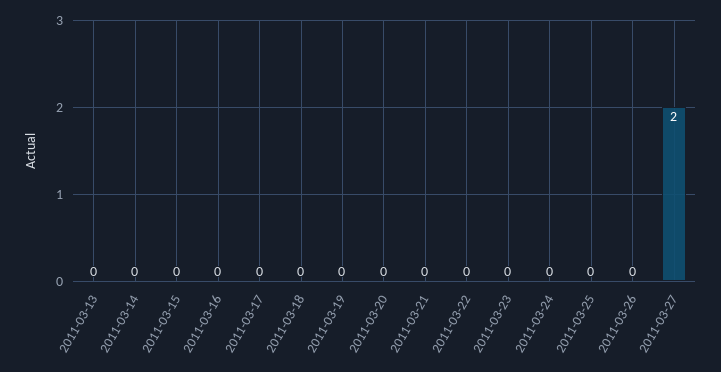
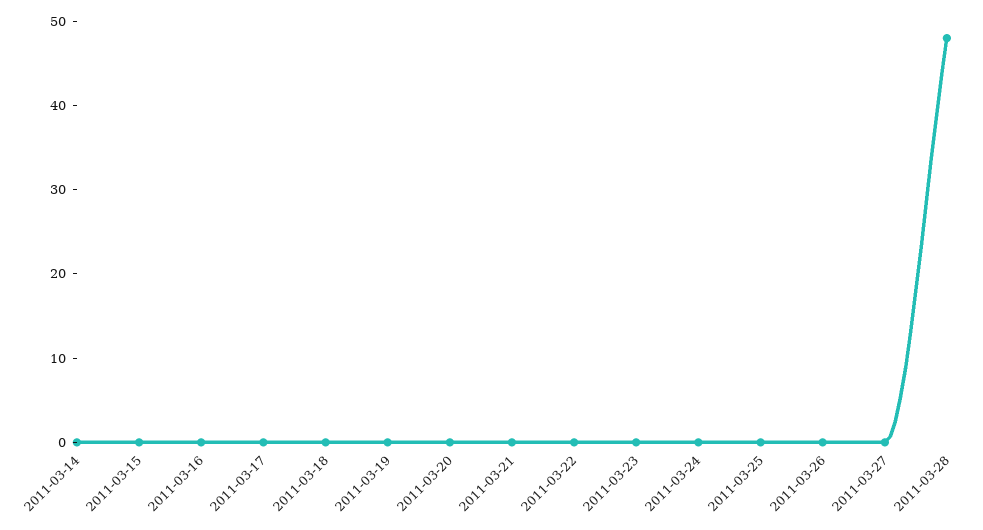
2011-03-13: 0 -> none
2011-03-27: 2 -> 0
2011-03-28: none -> 48

